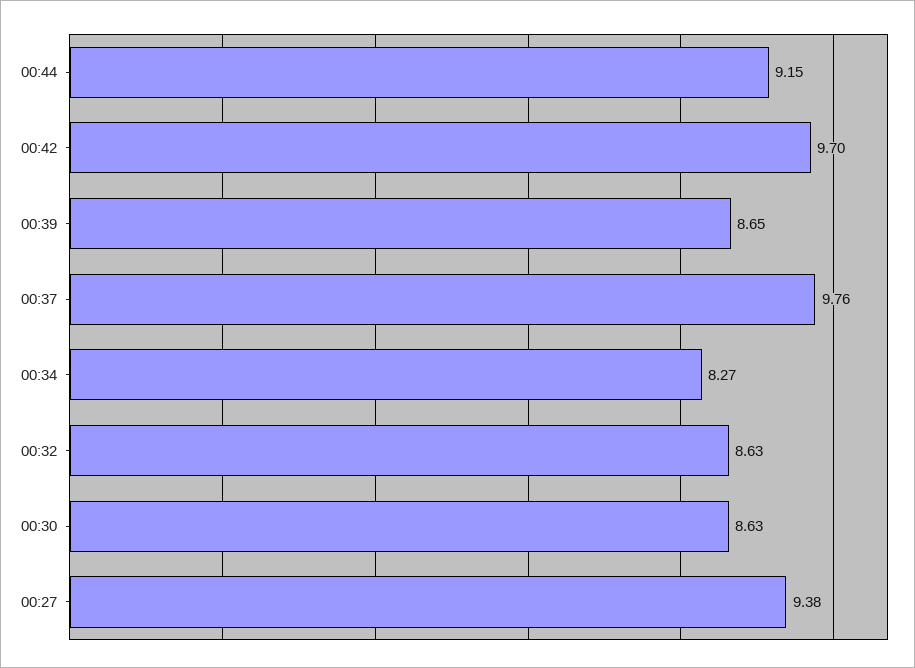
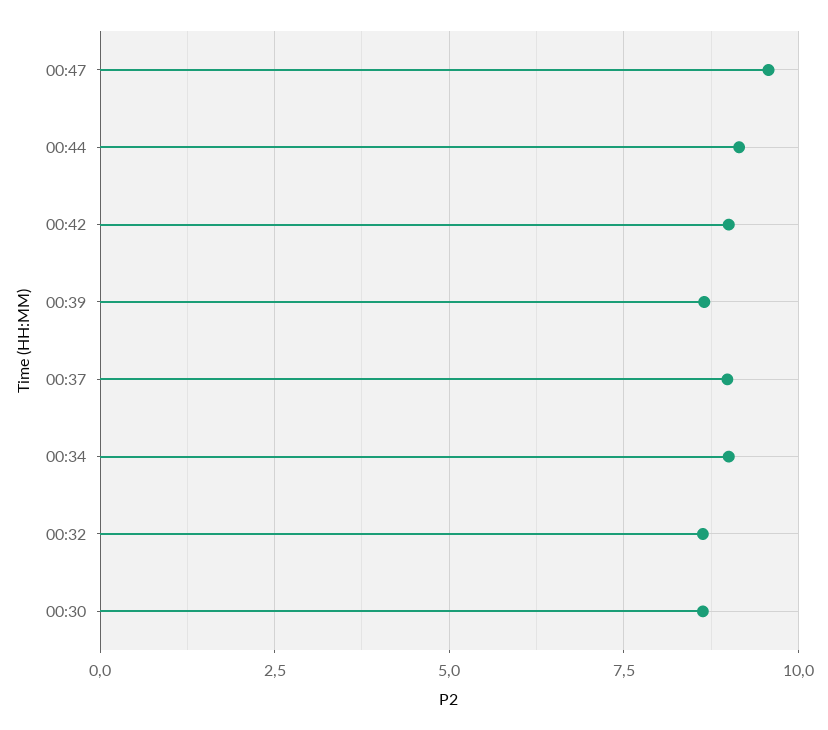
00:42: 9.7 -> 9
00:37: 9.76 -> 9
00:34: 8.27 -> 9
00:27: 9.38 -> none
00:47: none -> 9.5

